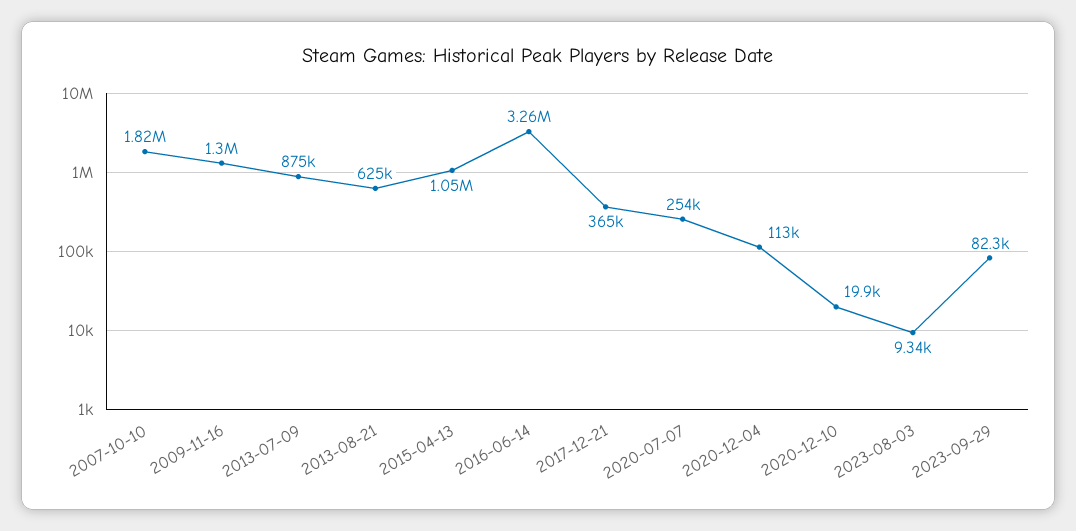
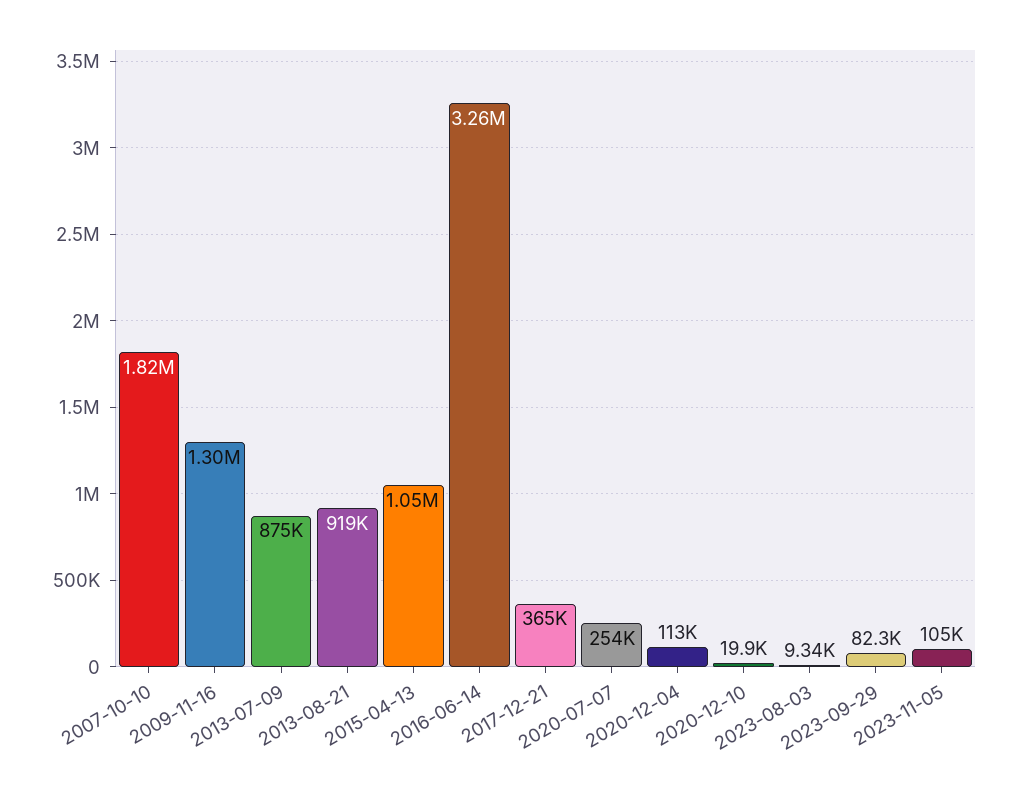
2013-08-21: 625000 -> 919000
2023-11-05: none -> 105000

